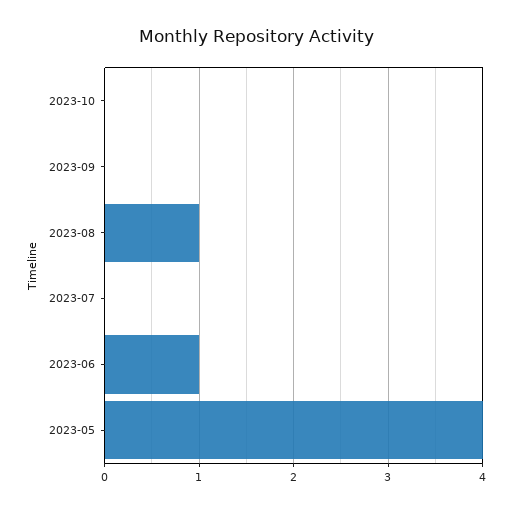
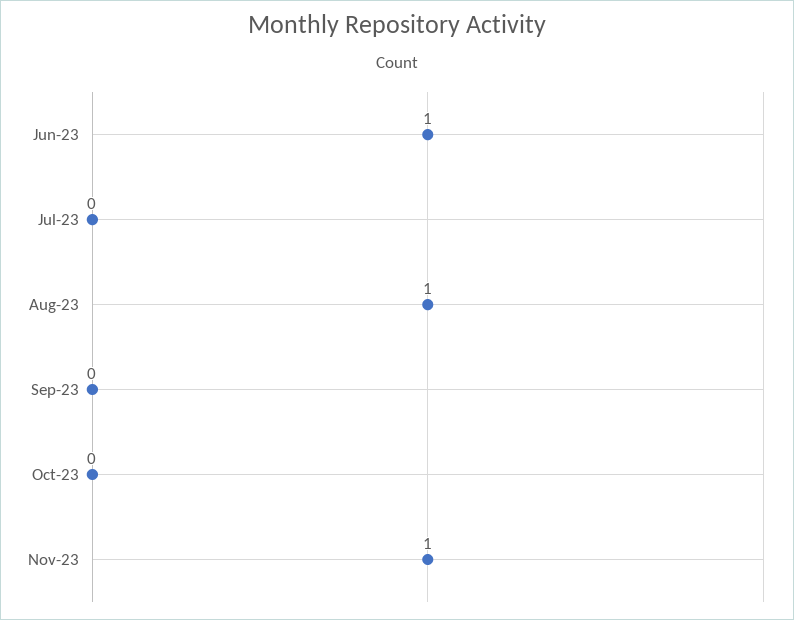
2023-05: 4 -> none
Nov-23: none -> 1

